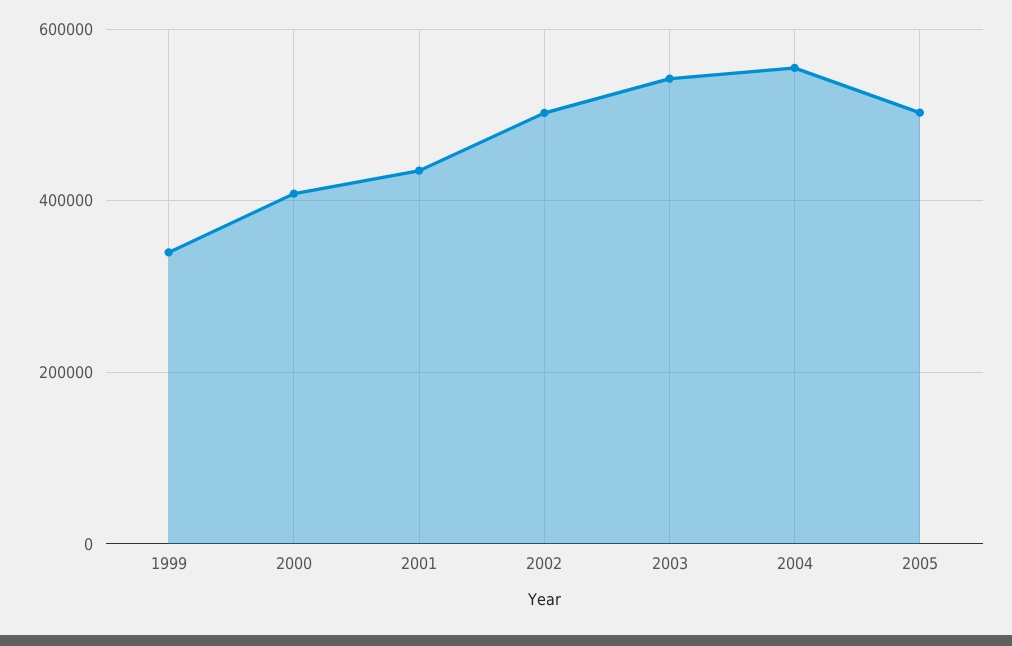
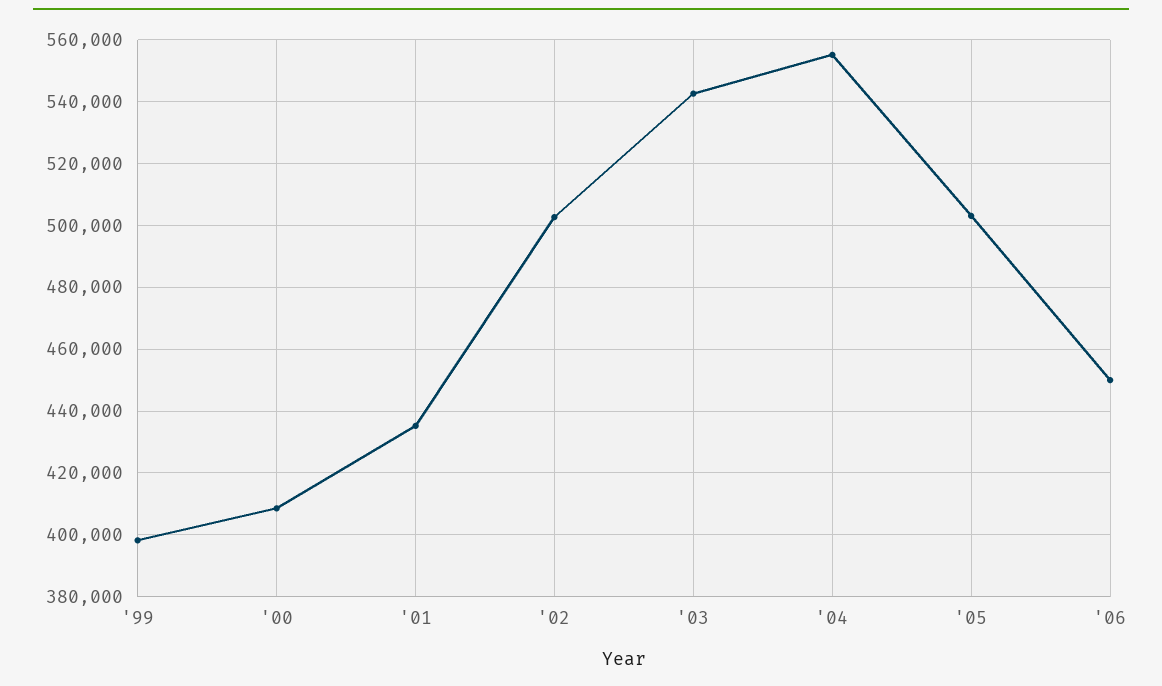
1999: 340000 -> 398000
'06: none -> 450000

